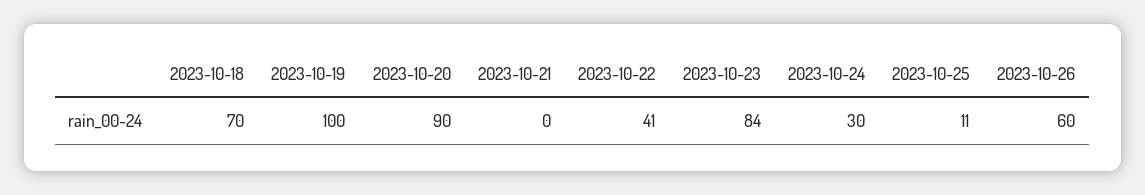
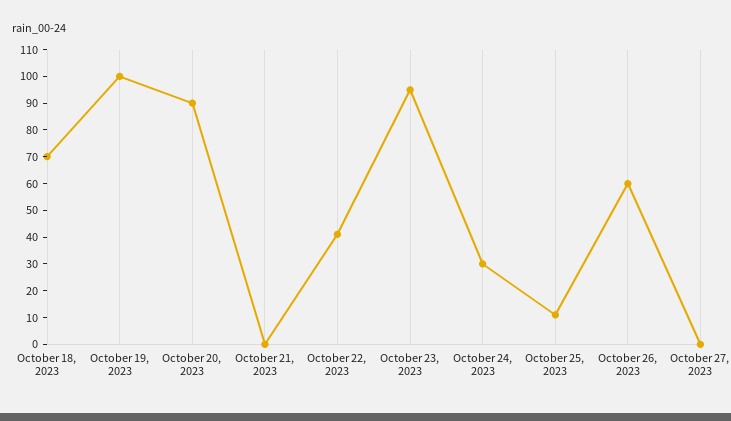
2023-10-23: 84 -> 95
October 27, 2023: none -> 0

